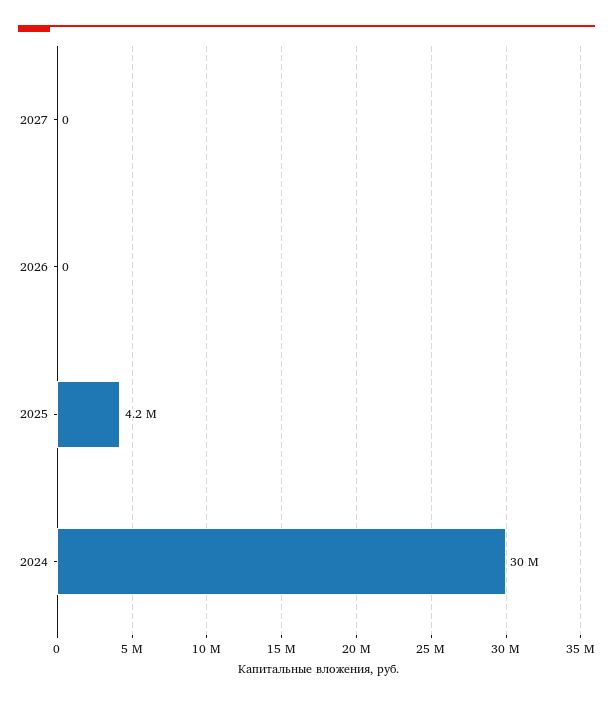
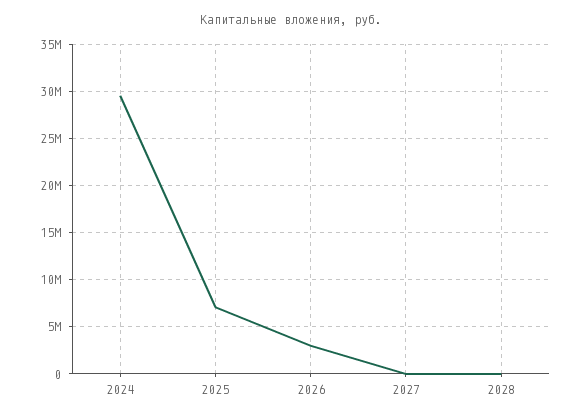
2026: 0 -> 3000000
2025: 4200000 -> 7000000
2028: none -> 0

